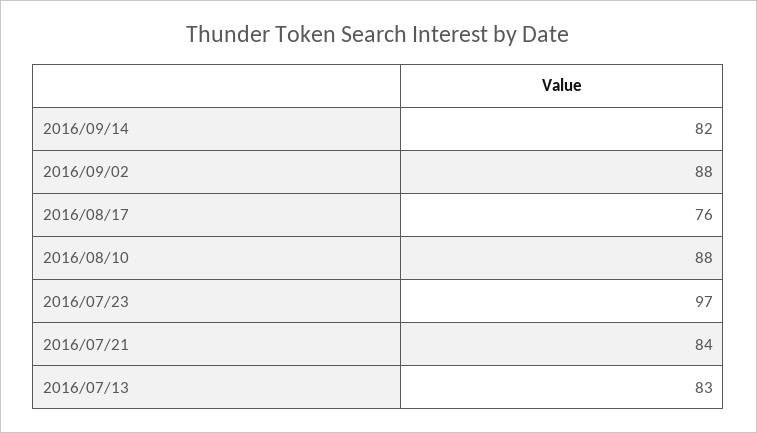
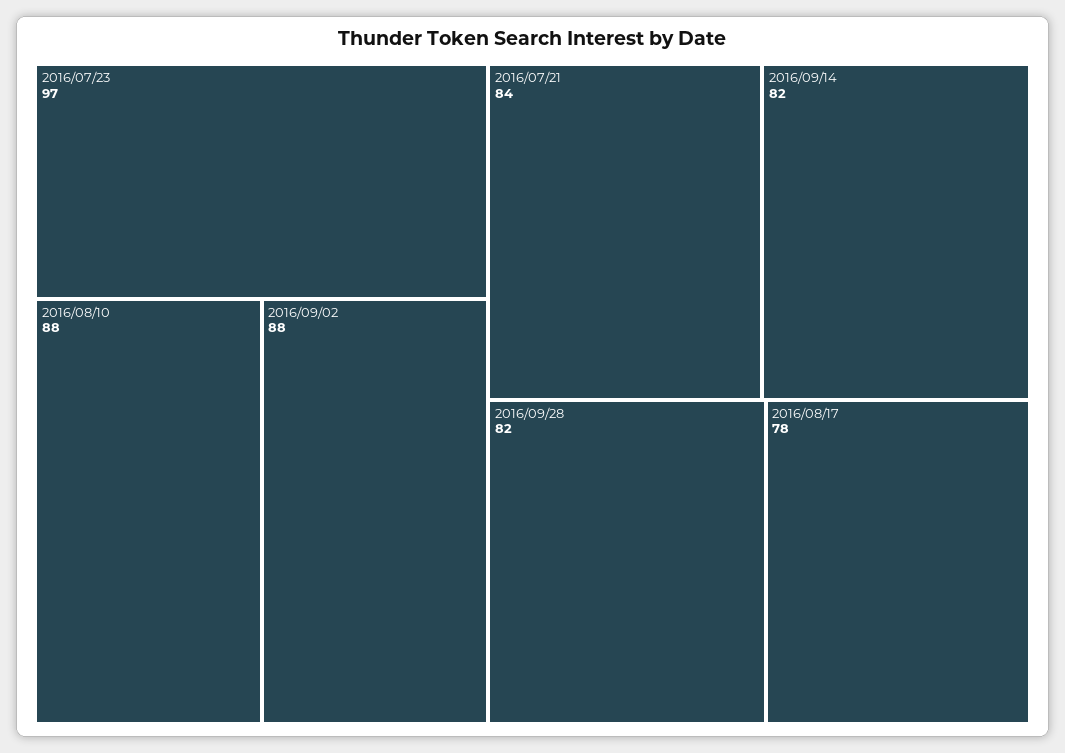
2016/08/17: 76 -> 78
2016/07/13: 83 -> none
2016/09/28: none -> 82

